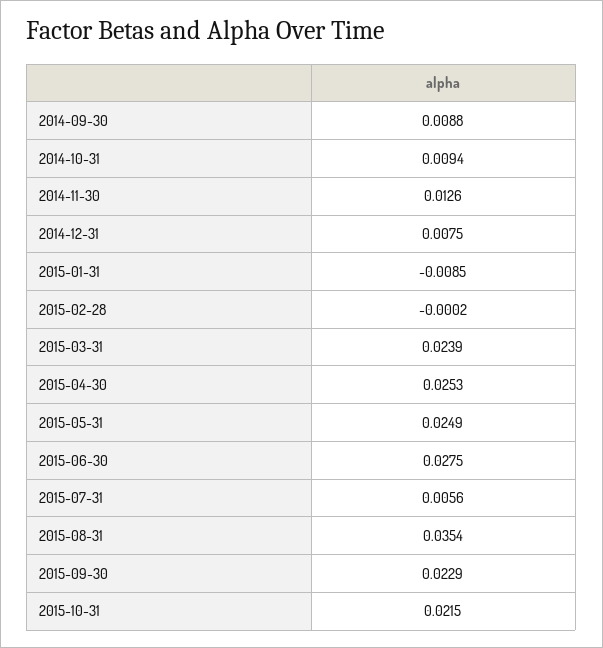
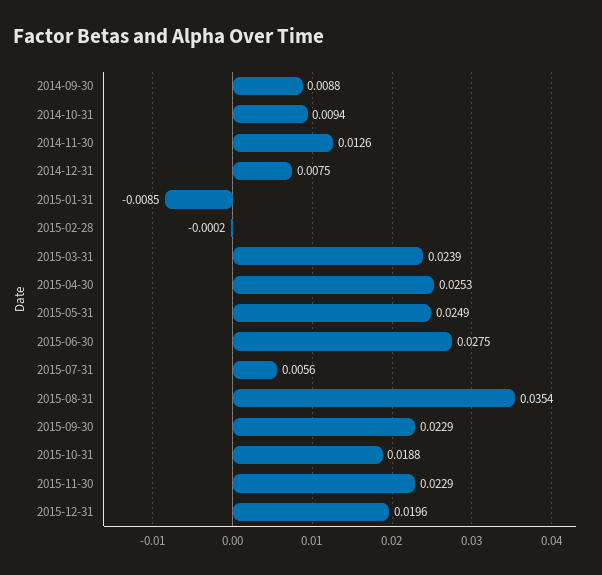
2015-10-31: 0.0215 -> 0.0188
2015-11-30: none -> 0.0229
2015-12-31: none -> 0.0196

